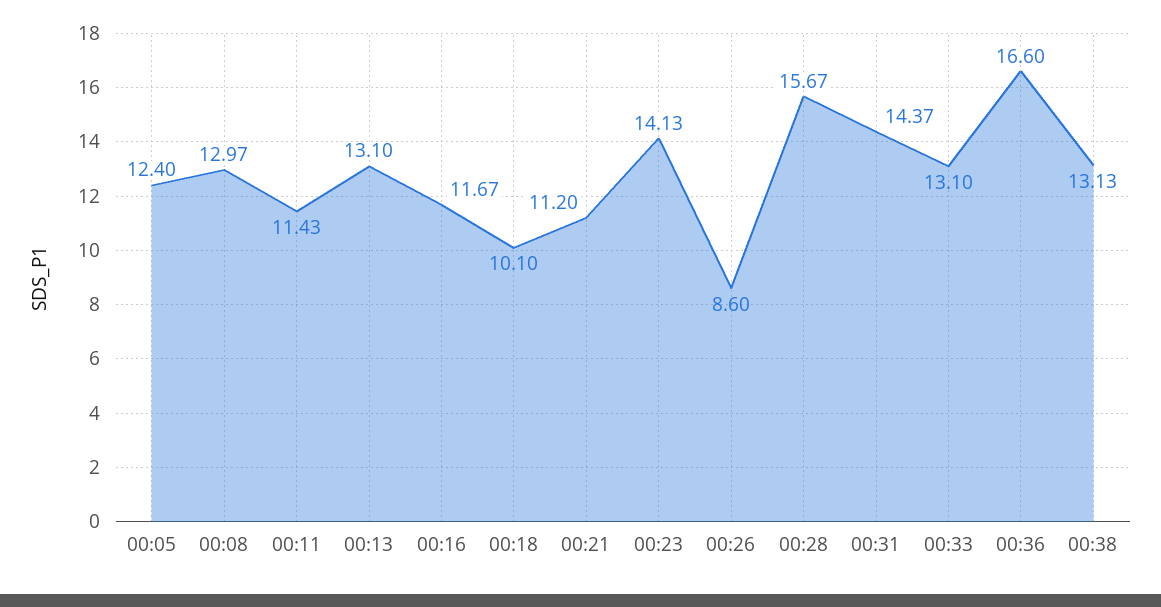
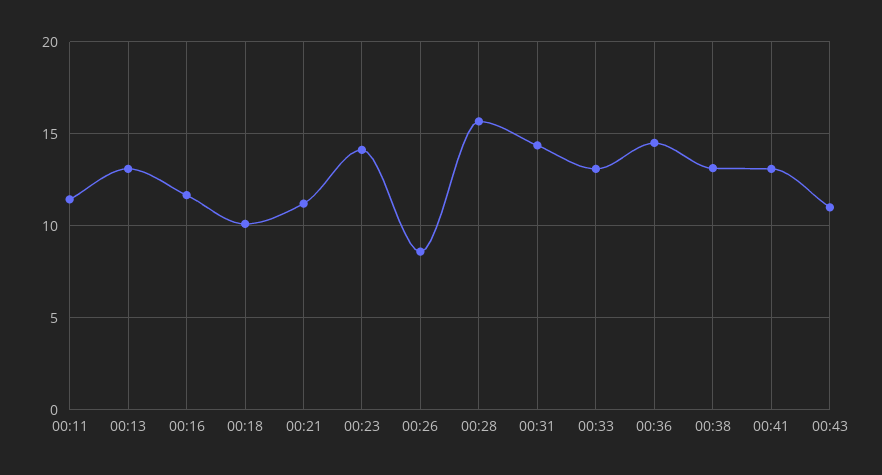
00:05: 12.4 -> none
00:08: 12.97 -> none
00:36: 16.6 -> 14.5
00:41: none -> 13
00:43: none -> 11

